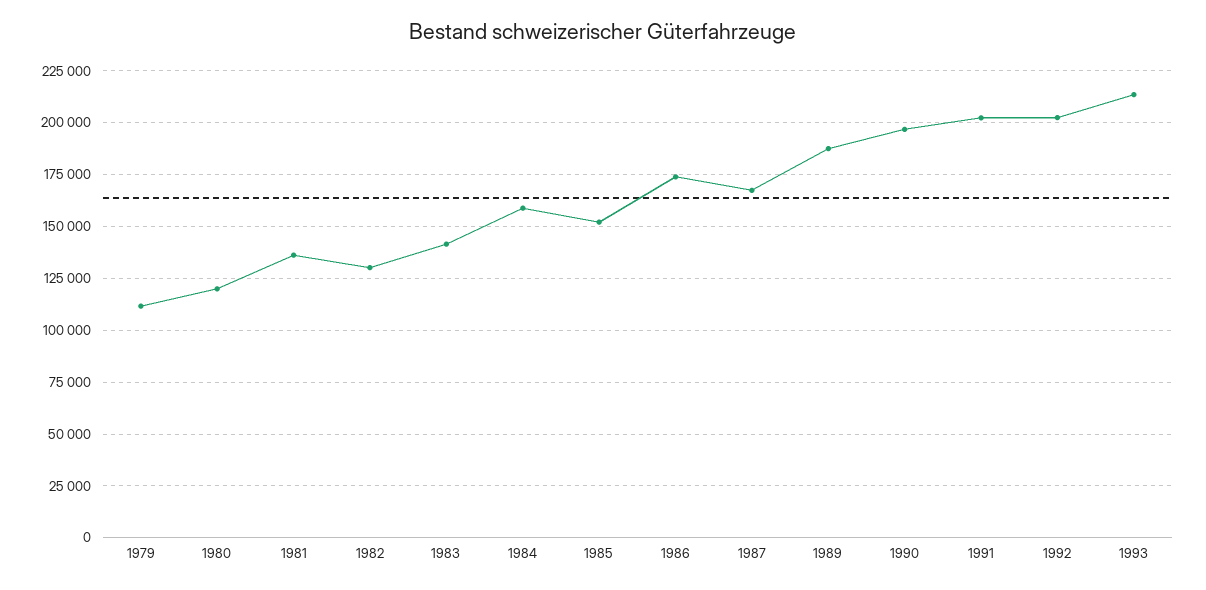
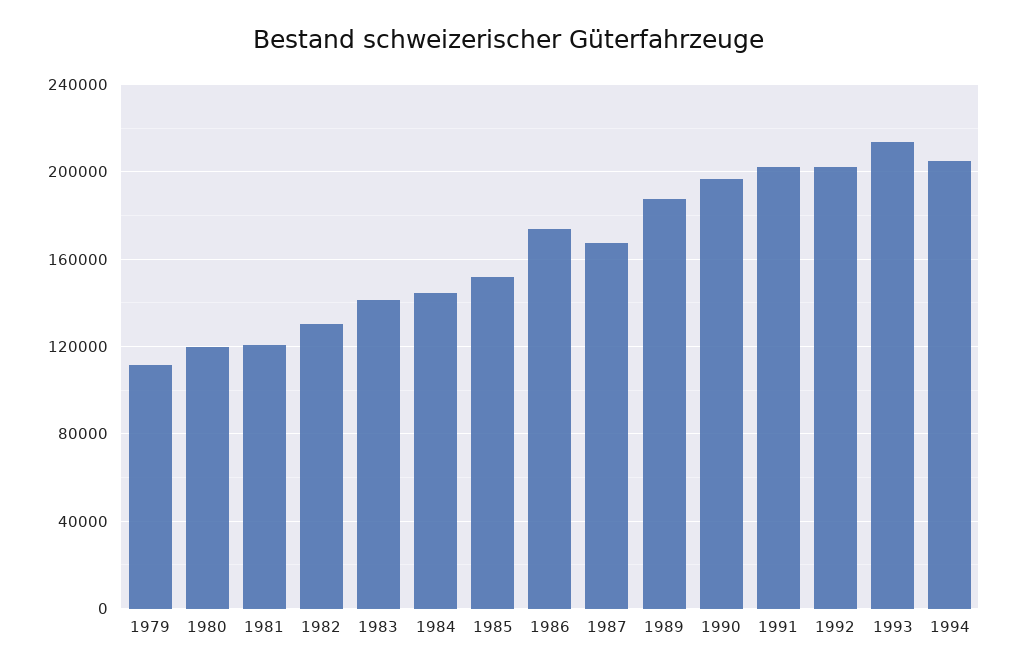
1981: 135000 -> 120000
1984: 160000 -> 145000
1994: none -> 205000

